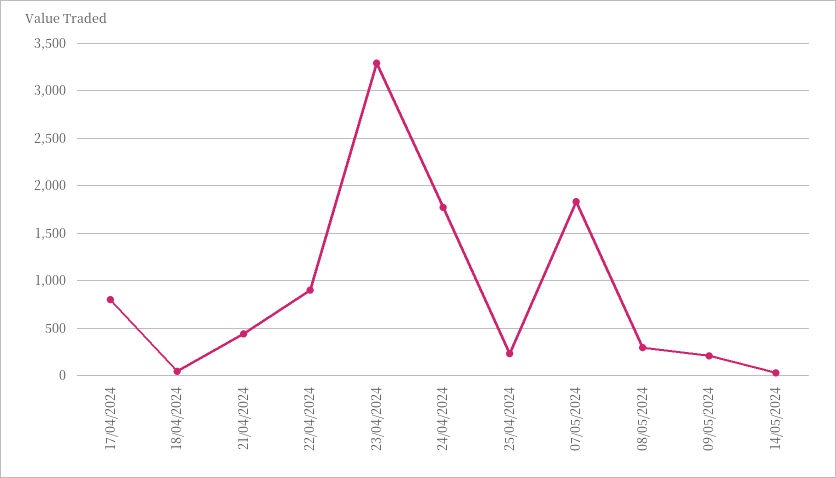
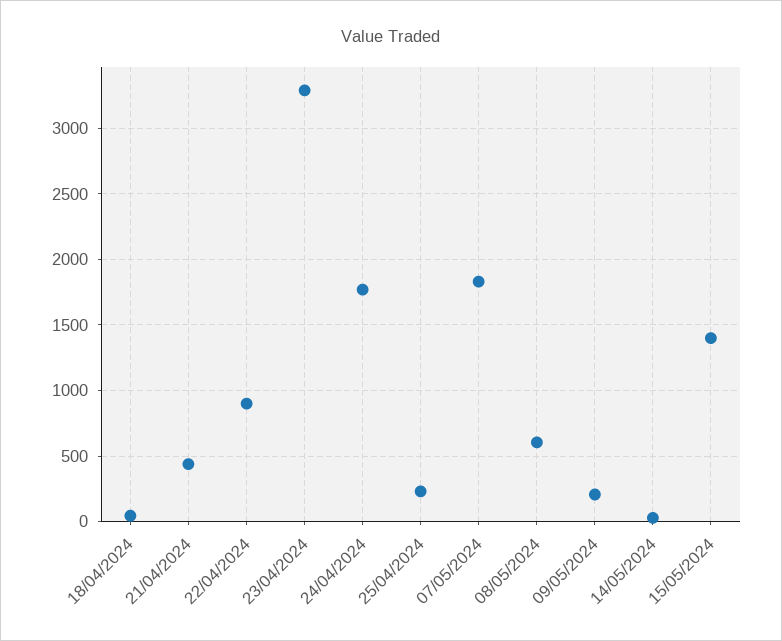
17/04/2024: 800 -> none
08/05/2024: 300 -> 600
15/05/2024: none -> 1400

